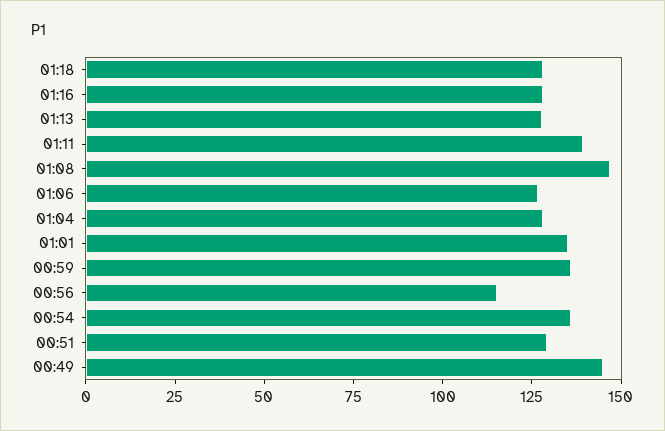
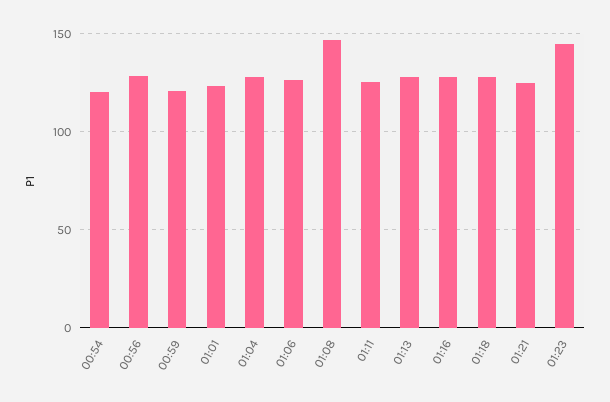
01:11: 140 -> 125
01:01: 135 -> 125
00:59: 135 -> 120
00:56: 115 -> 130
00:54: 135 -> 120
00:51: 130 -> none
00:49: 145 -> none
01:21: none -> 125
01:23: none -> 145

